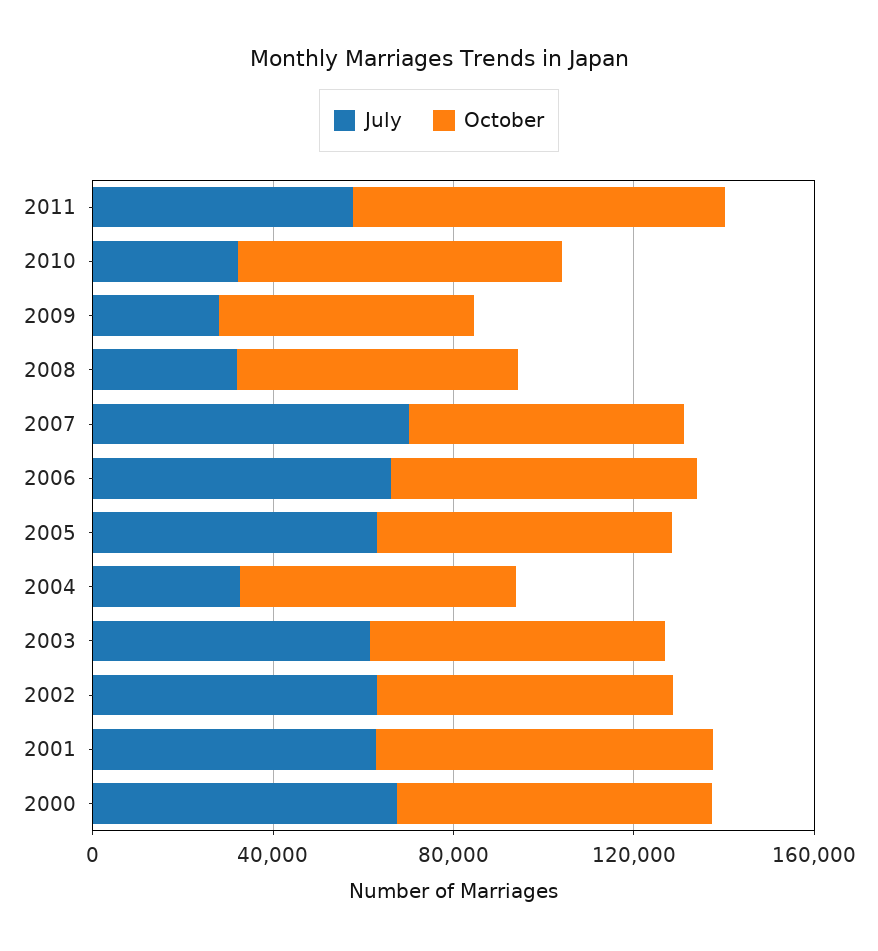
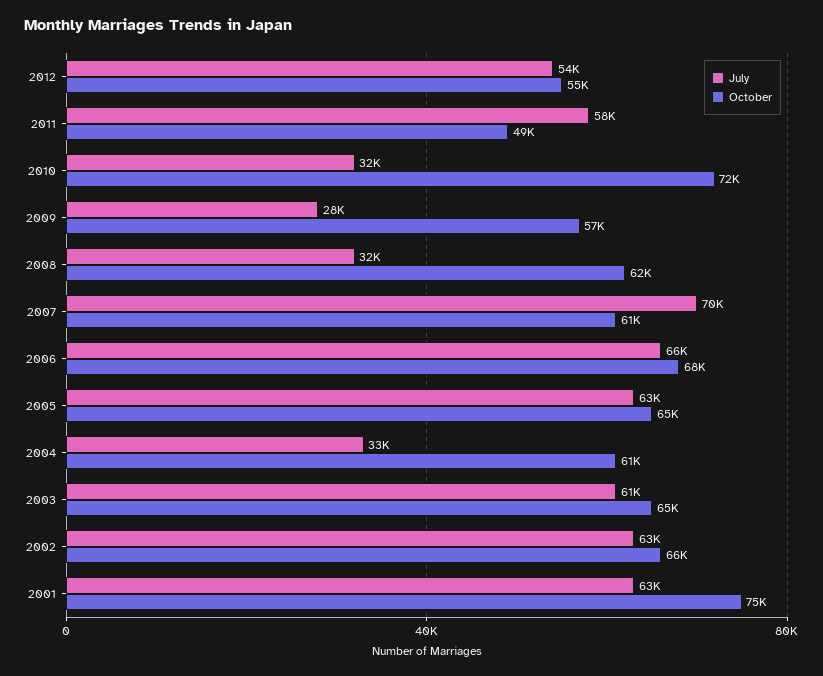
October, 2011: 80000 -> 49000
July, 2000: 70000 -> none
October, 2000: 70000 -> none
July, 2012: none -> 54000
October, 2012: none -> 55000

